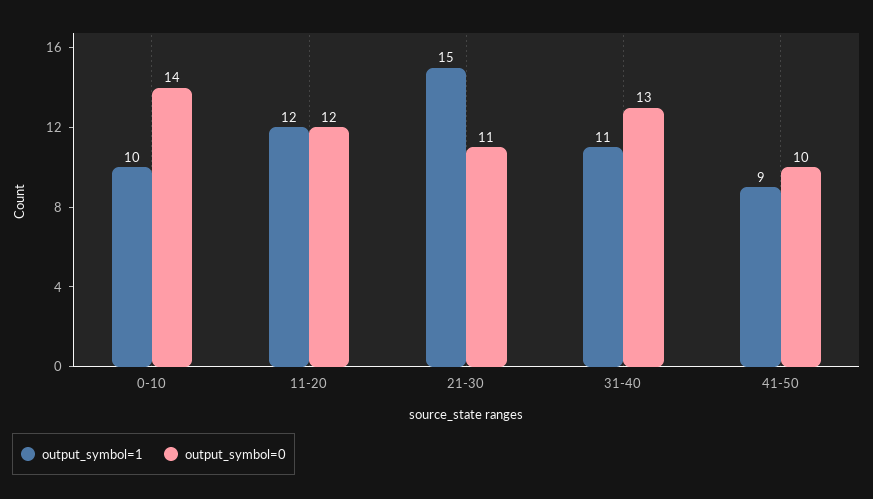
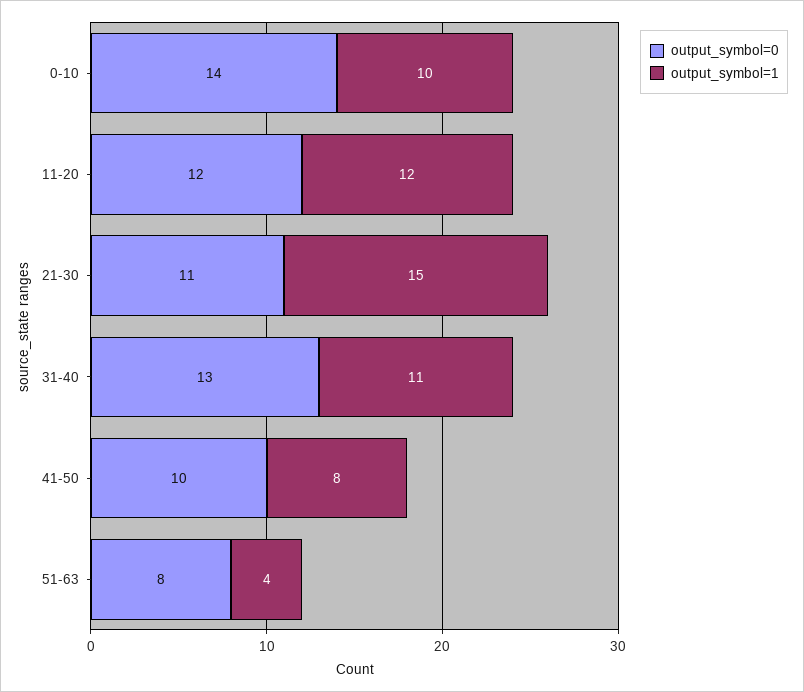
output_symbol=1, 41-50: 9 -> 8
output_symbol=0, 51-63: none -> 8
output_symbol=1, 51-63: none -> 4

